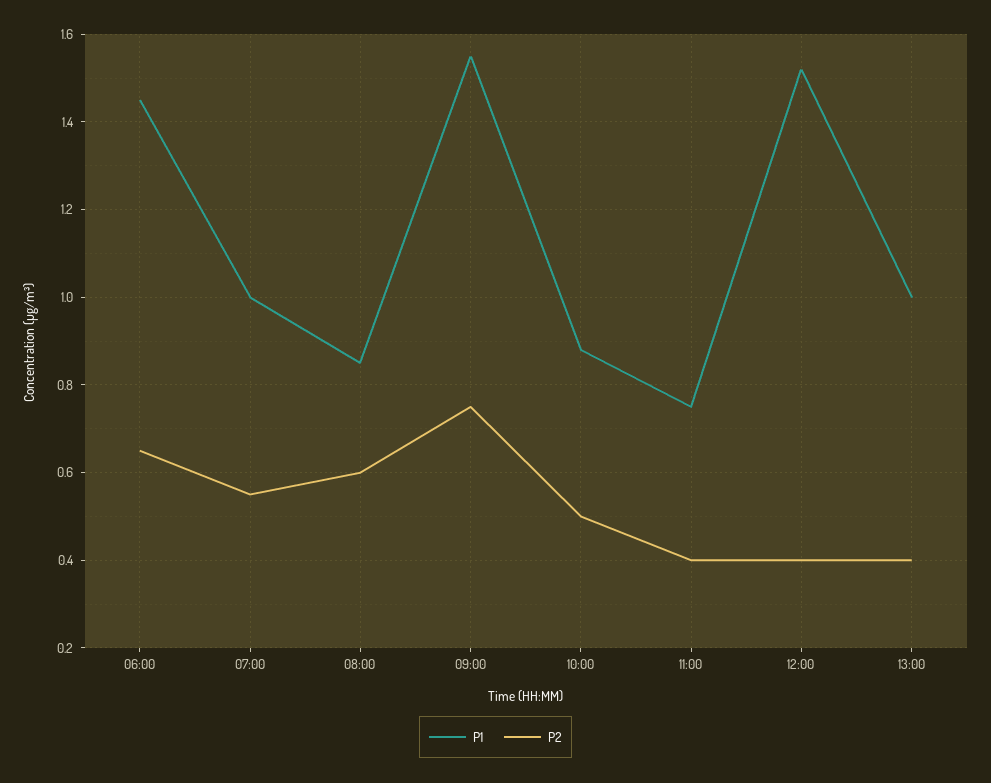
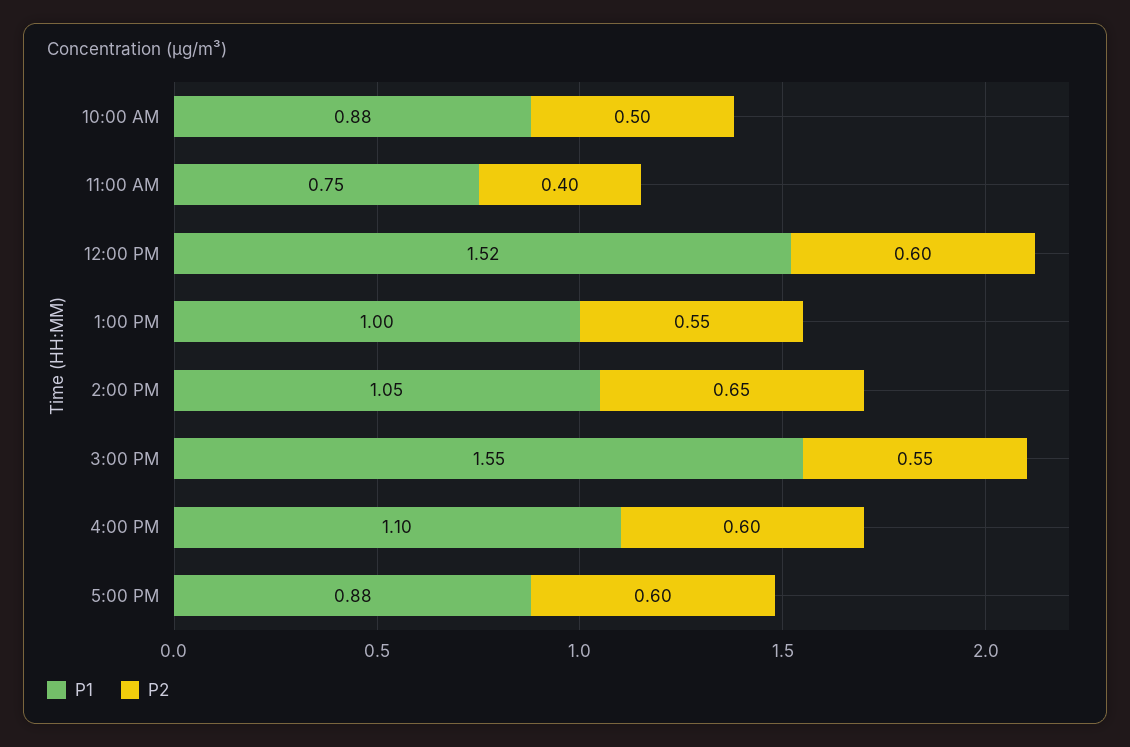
P1, 06:00: 1.45 -> none
P2, 06:00: 0.65 -> none
P1, 07:00: 1 -> none
P2, 07:00: 0.55 -> none
P1, 08:00: 0.85 -> none
P2, 08:00: 0.6 -> none
P1, 09:00: 1.55 -> none
P2, 09:00: 0.75 -> none
P2, 12:00: 0.4 -> 0.6
P2, 13:00: 0.4 -> 0.55
P1, 2:00 PM: none -> 1.05
P2, 2:00 PM: none -> 0.65
P1, 3:00 PM: none -> 1.55
P2, 3:00 PM: none -> 0.55
P1, 4:00 PM: none -> 1.1
P2, 4:00 PM: none -> 0.6
P1, 5:00 PM: none -> 0.88
P2, 5:00 PM: none -> 0.6

